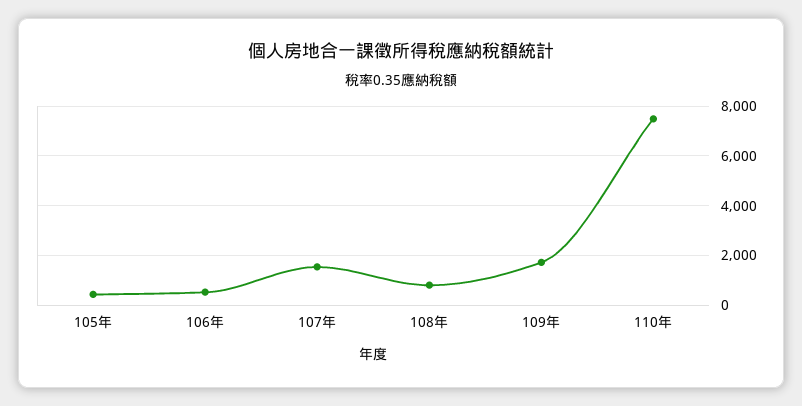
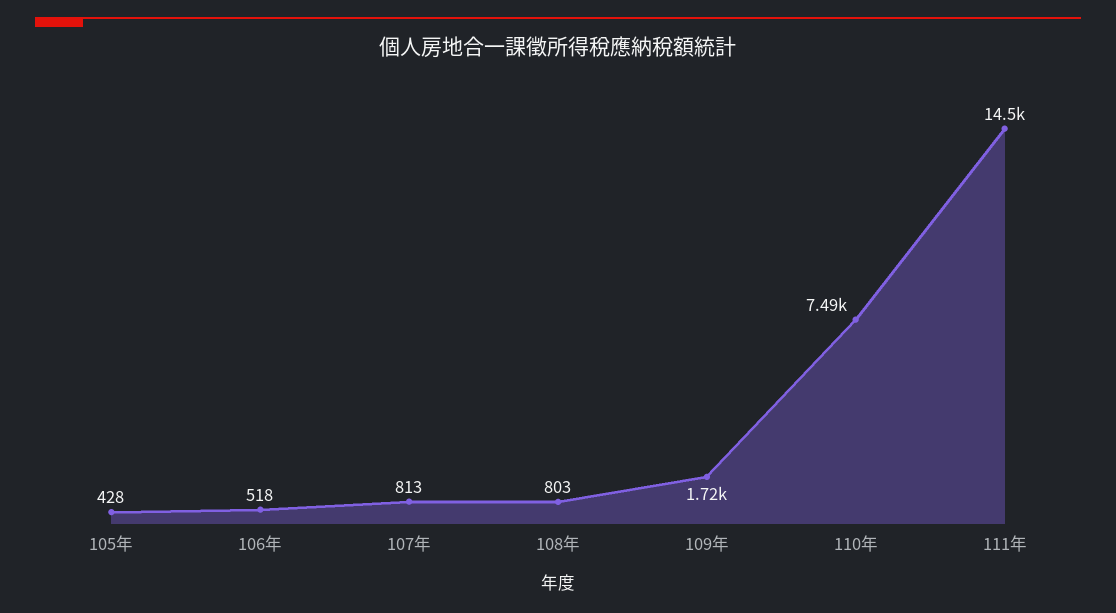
107年: 1500 -> 813
111年: none -> 14500

